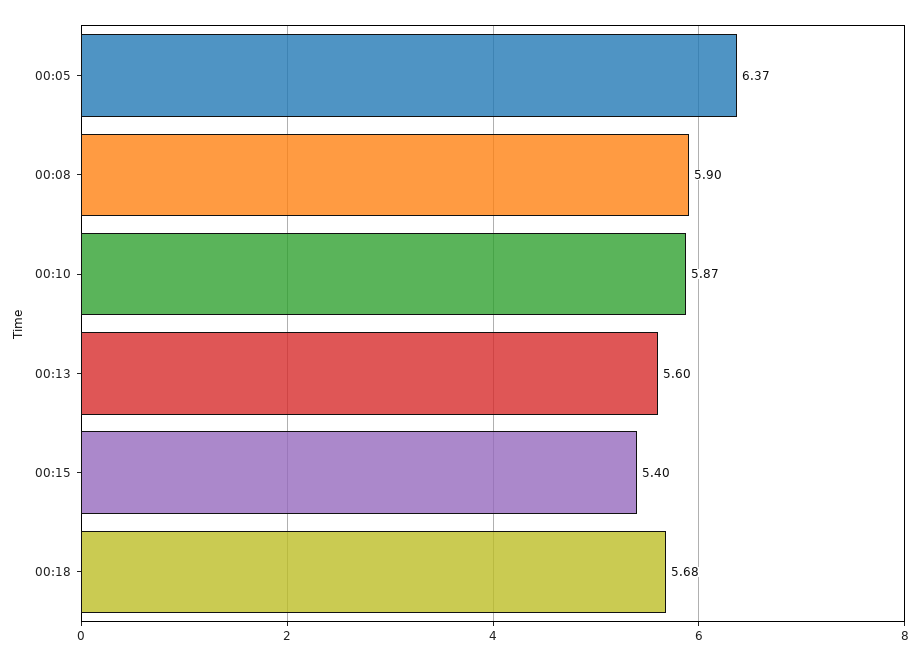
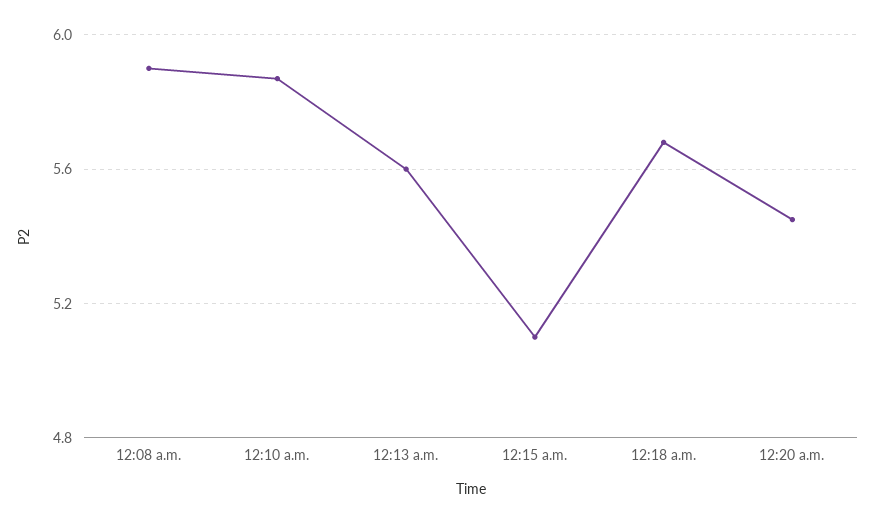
00:05: 6.37 -> none
00:15: 5.4 -> 5.1
12:20 a.m.: none -> 5.45

